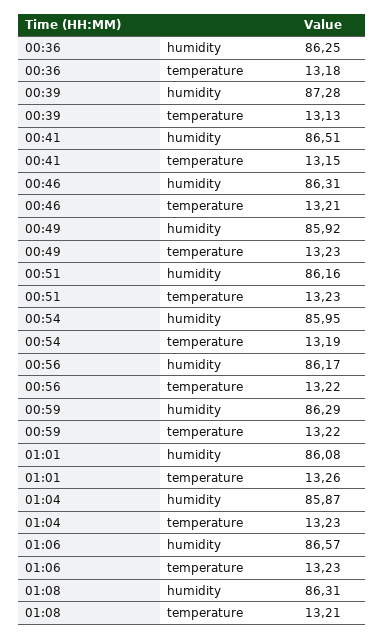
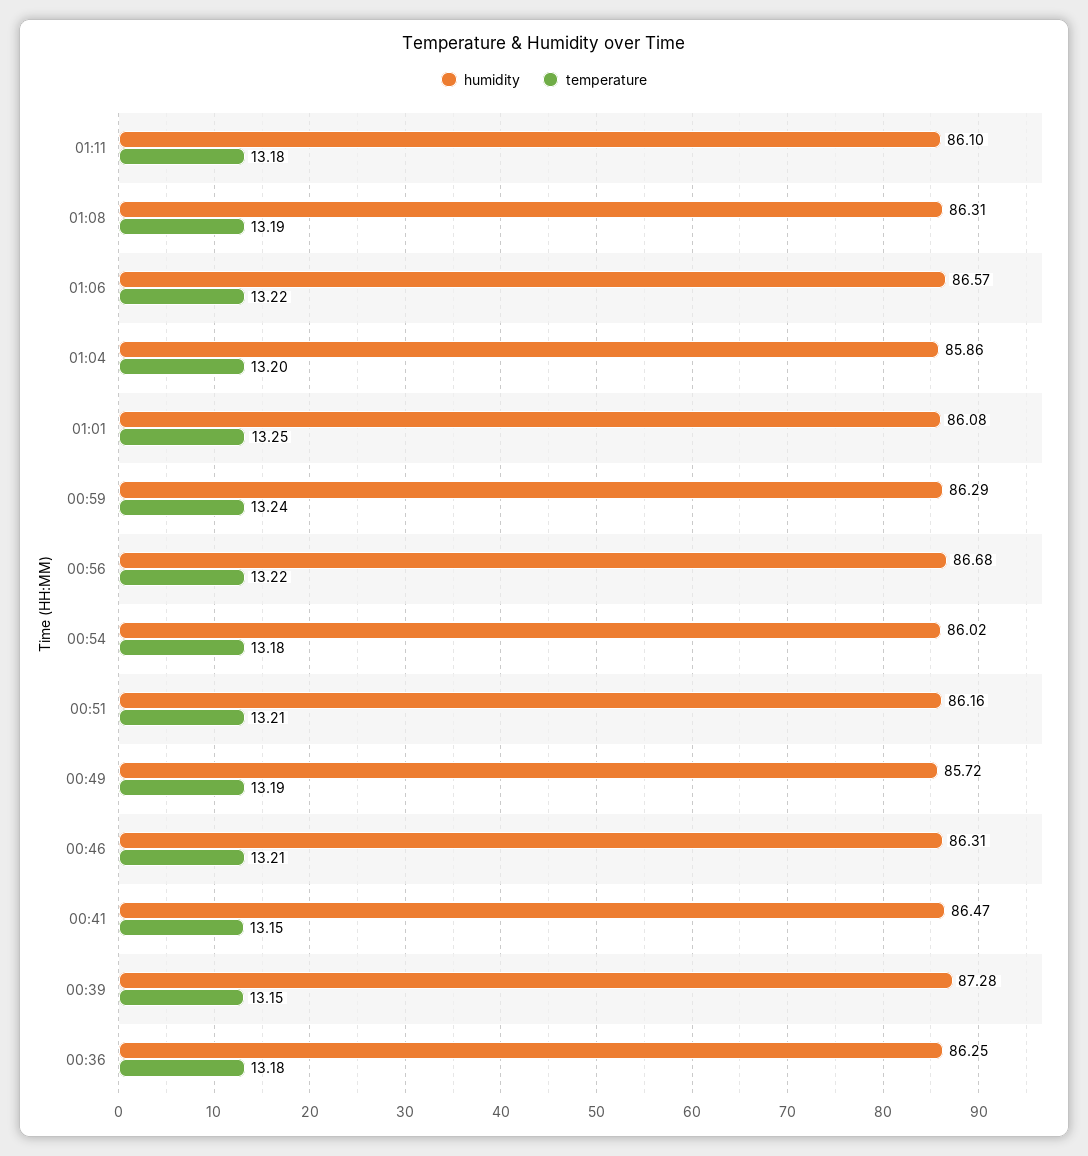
temperature, 00:39: 13.13 -> 13.15
humidity, 00:41: 86.51 -> 86.47
humidity, 00:49: 85.92 -> 85.72
temperature, 00:49: 13.23 -> 13.19
temperature, 00:51: 13.23 -> 13.21
humidity, 00:54: 85.95 -> 86.02
temperature, 00:54: 13.19 -> 13.18
humidity, 00:56: 86.17 -> 86.68
temperature, 00:59: 13.22 -> 13.24
temperature, 01:01: 13.26 -> 13.25
humidity, 01:04: 85.87 -> 85.86
temperature, 01:04: 13.23 -> 13.2
temperature, 01:06: 13.23 -> 13.22
temperature, 01:08: 13.21 -> 13.19
humidity, 01:11: none -> 86.1
temperature, 01:11: none -> 13.18

